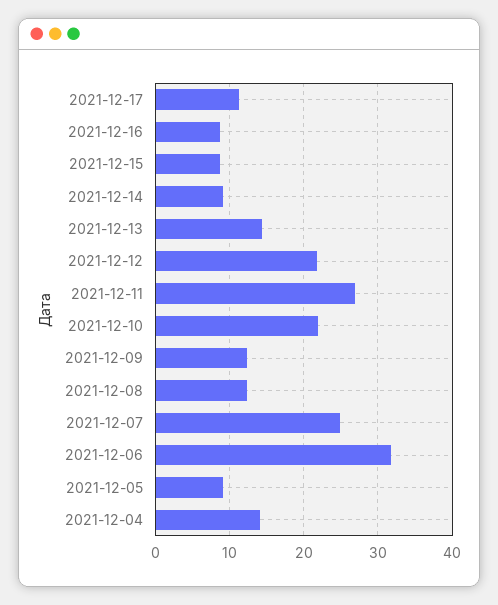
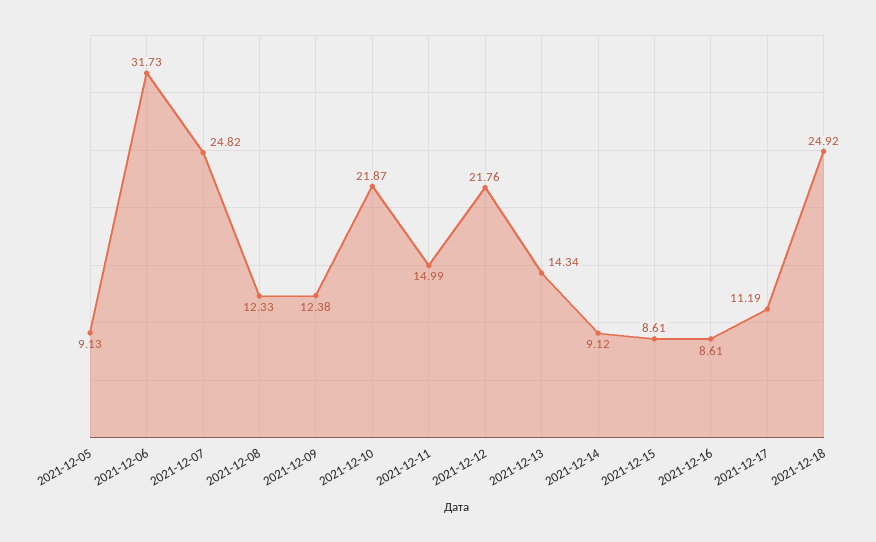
2021-12-11: 27 -> 14.99
2021-12-04: 14 -> none
2021-12-18: none -> 24.92

